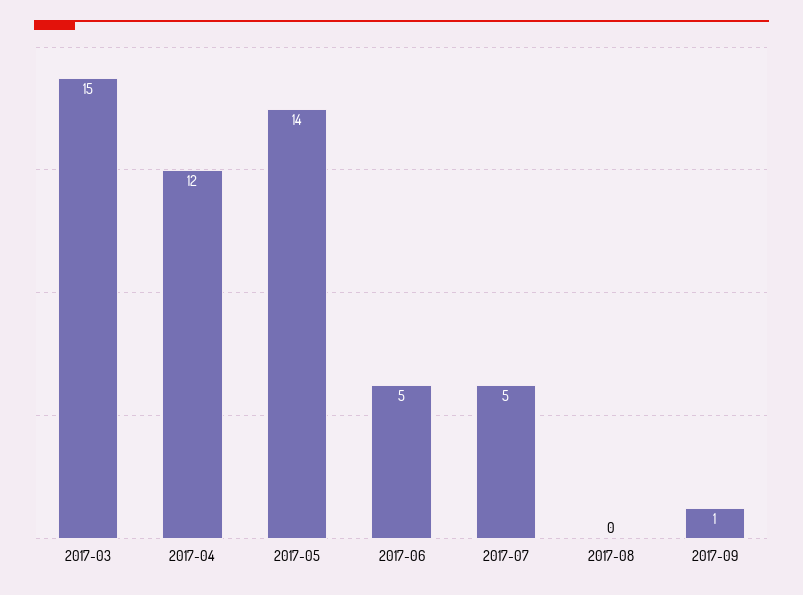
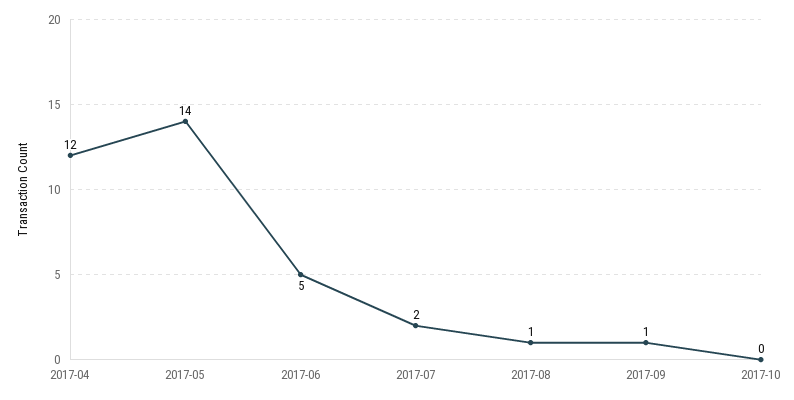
2017-03: 15 -> none
2017-07: 5 -> 2
2017-08: 0 -> 1
2017-10: none -> 0

